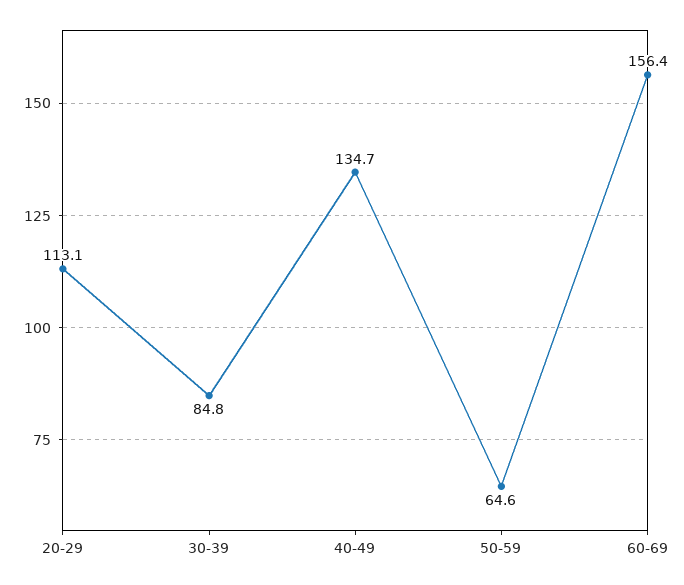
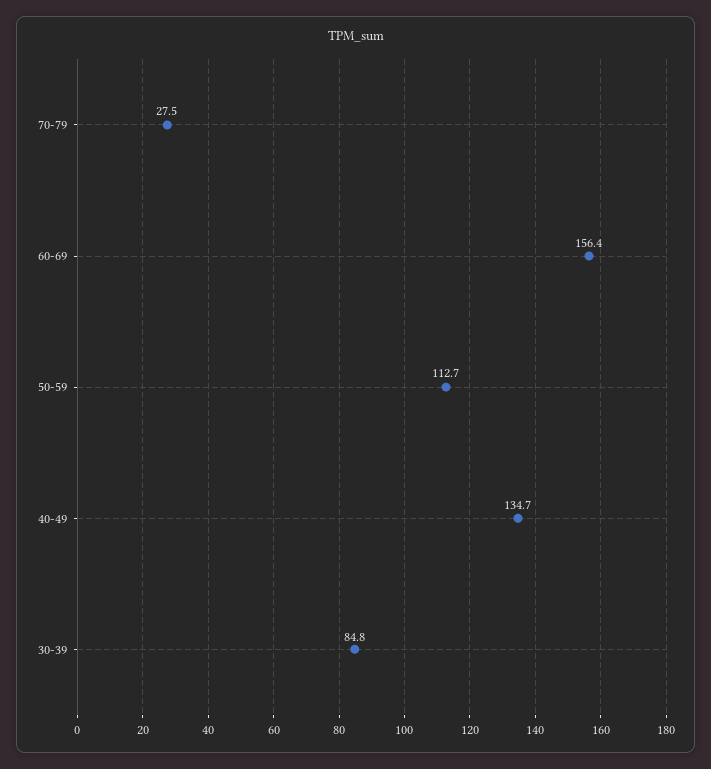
20-29: 113.1 -> none
50-59: 64.6 -> 112.7
70-79: none -> 27.5

